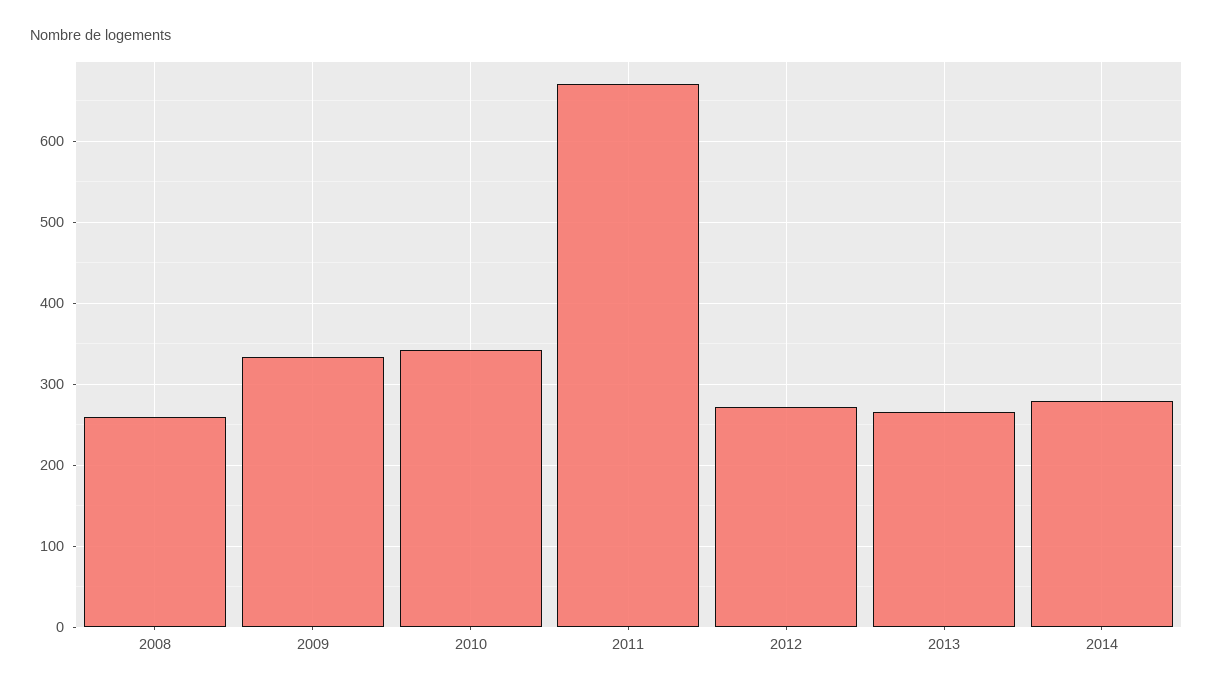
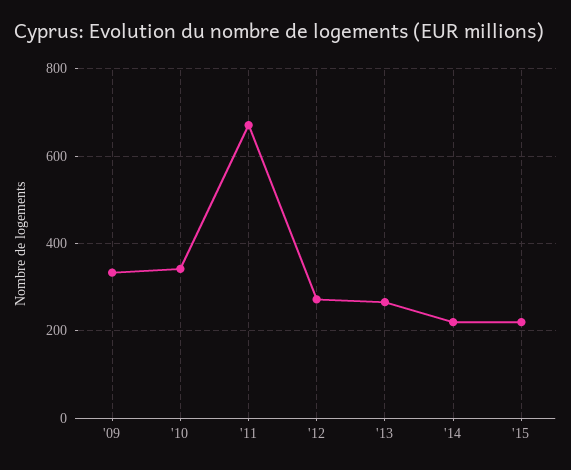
2008: 260 -> none
2014: 280 -> 220
'15: none -> 220

